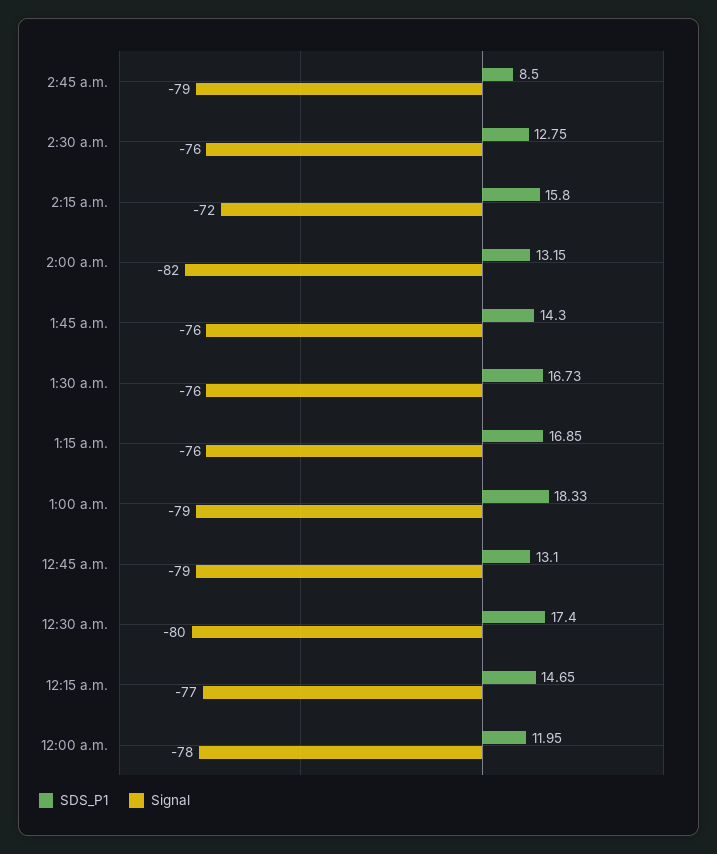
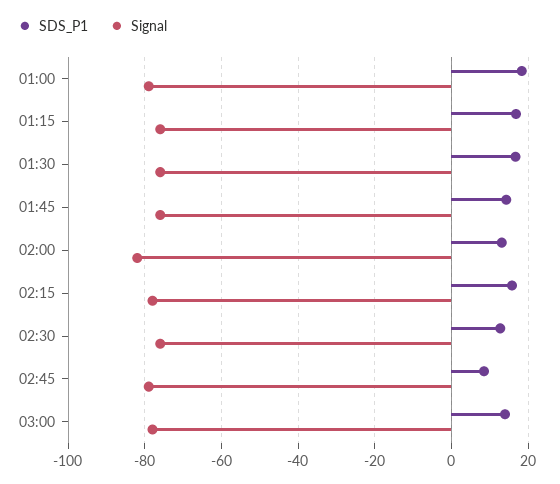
Signal, 2:15 a.m.: -72 -> -78
SDS_P1, 12:45 a.m.: 13.1 -> none
Signal, 12:45 a.m.: -79 -> none
SDS_P1, 12:30 a.m.: 17.4 -> none
Signal, 12:30 a.m.: -80 -> none
SDS_P1, 12:15 a.m.: 14.65 -> none
Signal, 12:15 a.m.: -77 -> none
SDS_P1, 12:00 a.m.: 11.95 -> none
Signal, 12:00 a.m.: -78 -> none
SDS_P1, 03:00: none -> 14
Signal, 03:00: none -> -78

